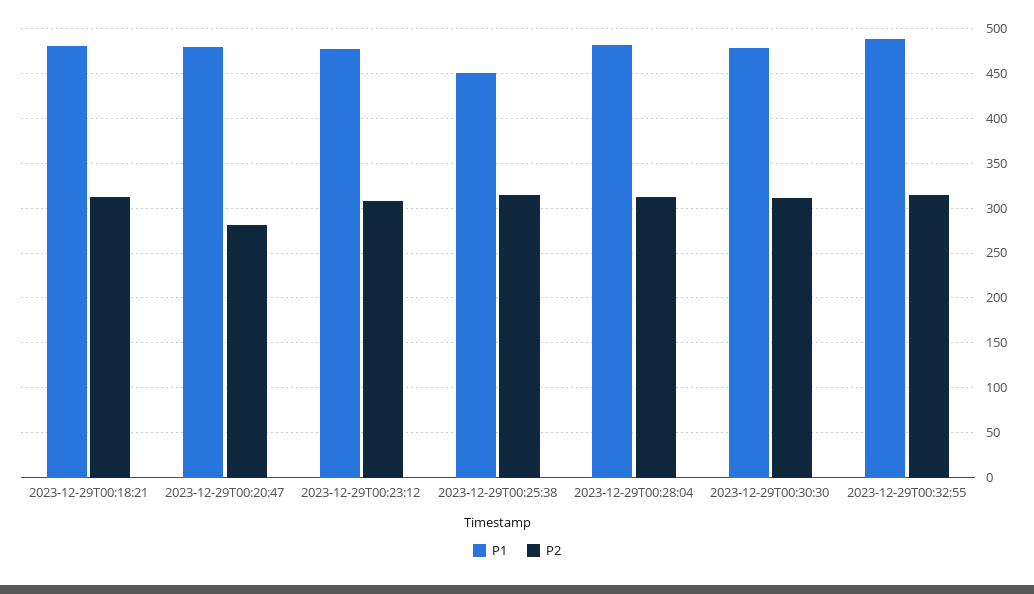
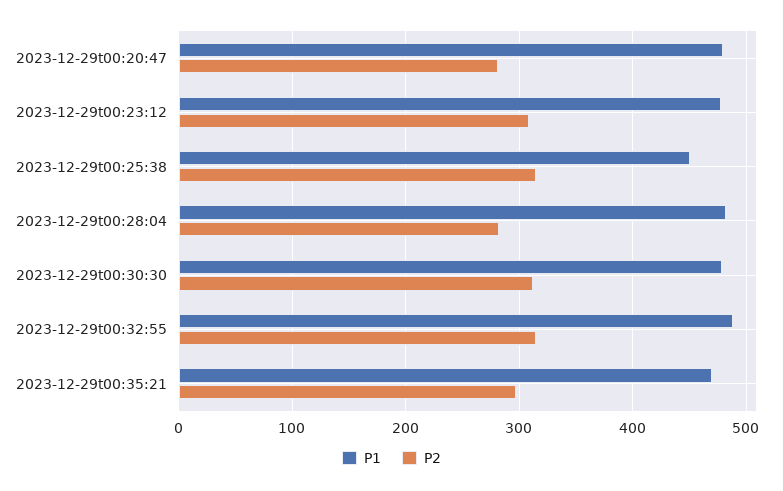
P1, 2023-12-29T00:18:21: 480 -> none
P2, 2023-12-29T00:18:21: 310 -> none
P2, 2023-12-29T00:28:04: 310 -> 280
P1, 2023-12-29t00:35:21: none -> 470
P2, 2023-12-29t00:35:21: none -> 300

